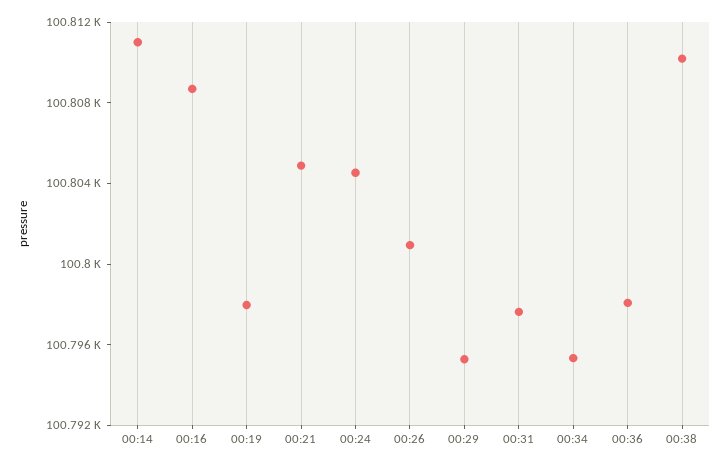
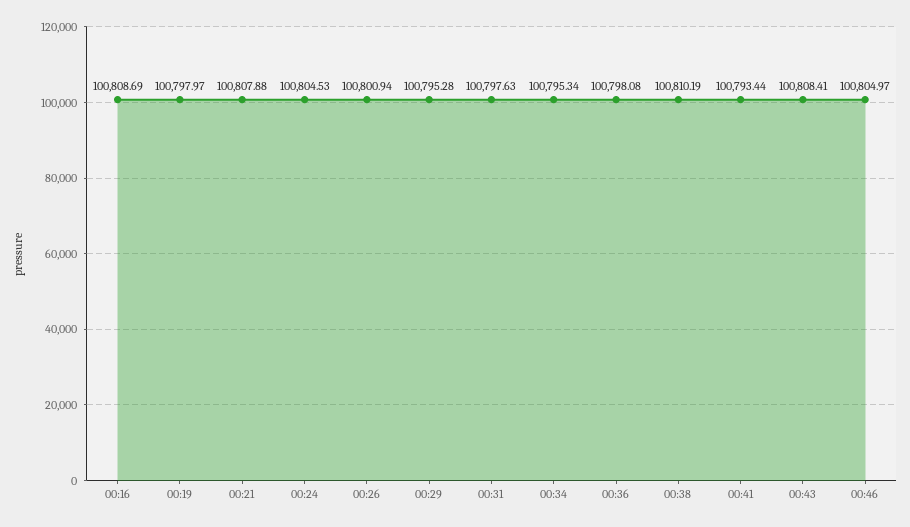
00:14: 100811 -> none
00:21: 100805 -> 100807.88
00:41: none -> 100793.44
00:43: none -> 100808.41
00:46: none -> 100804.97

